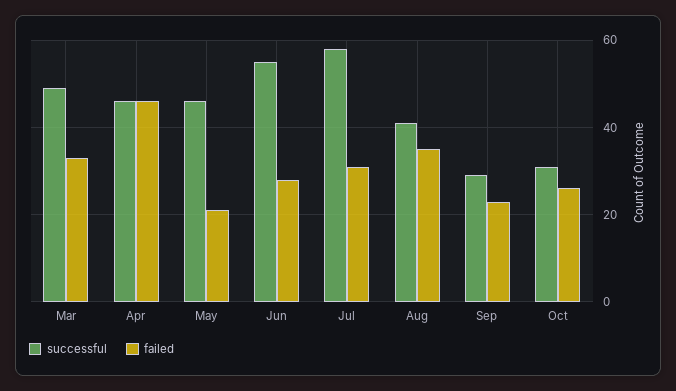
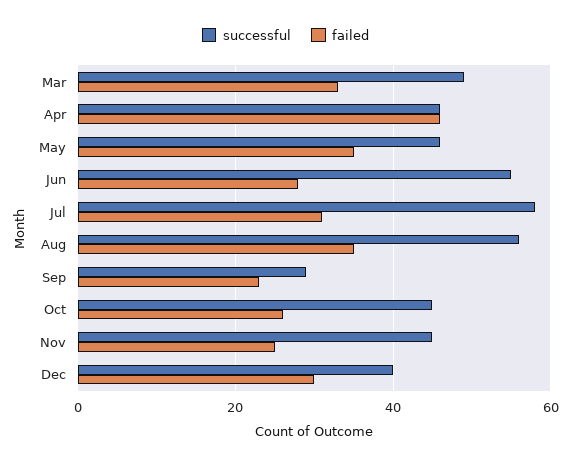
failed, May: 20 -> 35
successful, Aug: 40 -> 55
successful, Oct: 30 -> 45
successful, Nov: none -> 45
failed, Nov: none -> 25
successful, Dec: none -> 40
failed, Dec: none -> 30

